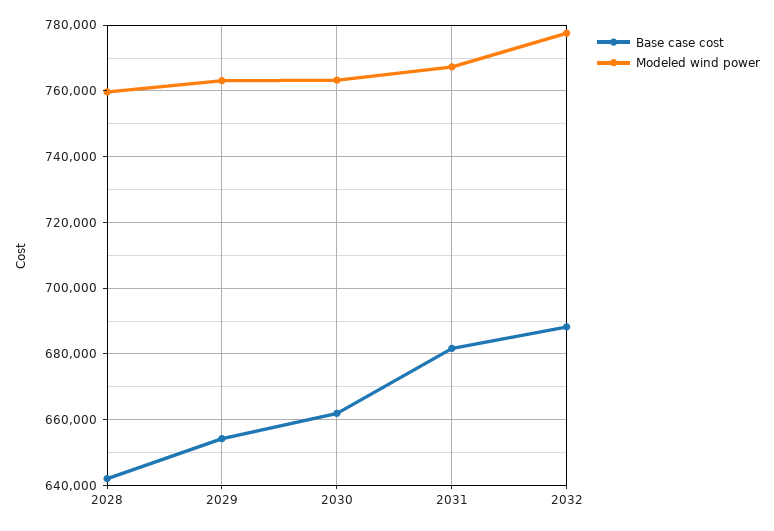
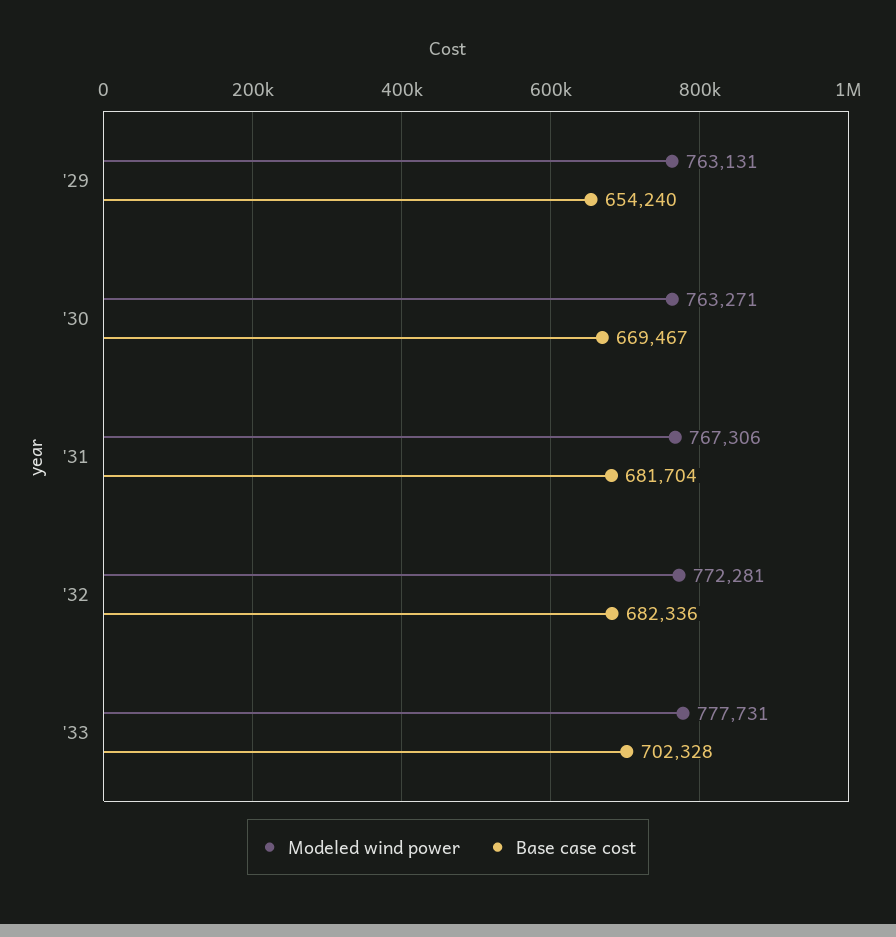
Base case cost, 2028: 642000 -> none
Modeled wind power, 2028: 760000 -> none
Base case cost, 2030: 662000 -> 669467
Base case cost, 2032: 688000 -> 682336
Modeled wind power, 2032: 778000 -> 772281
Modeled wind power, '33: none -> 777731
Base case cost, '33: none -> 702328

